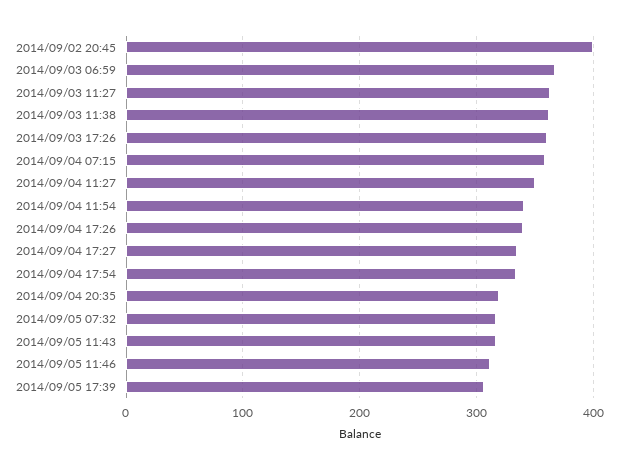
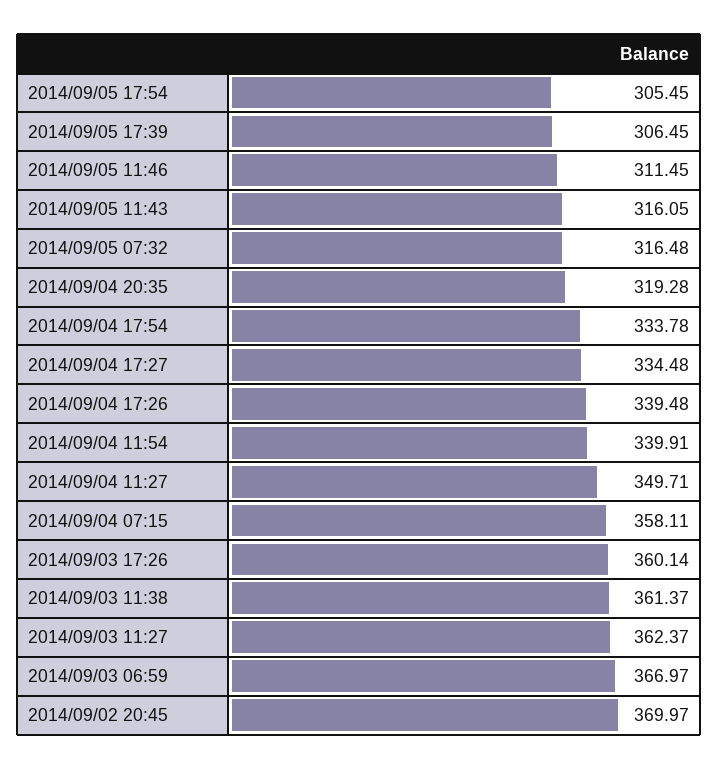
2014/09/02 20:45: 400 -> 369.97
2014/09/05 17:54: none -> 305.45

